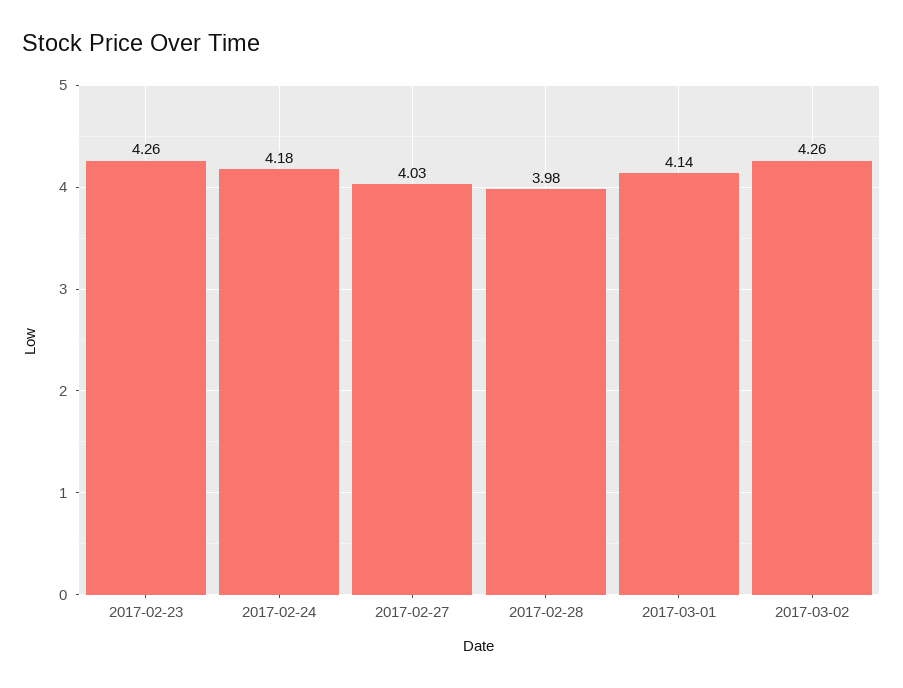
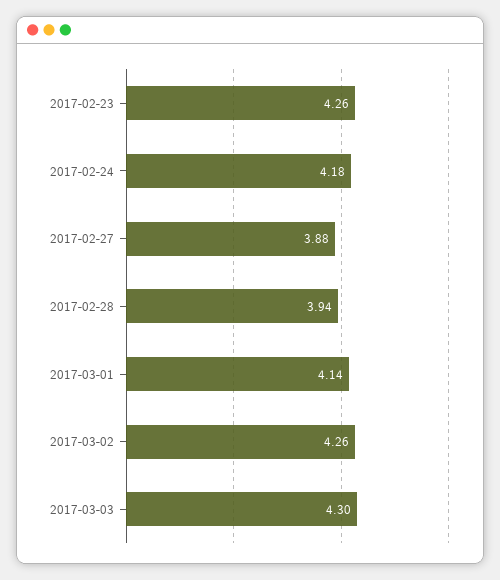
2017-02-27: 4.03 -> 3.88
2017-02-28: 3.98 -> 3.94
2017-03-03: none -> 4.3

